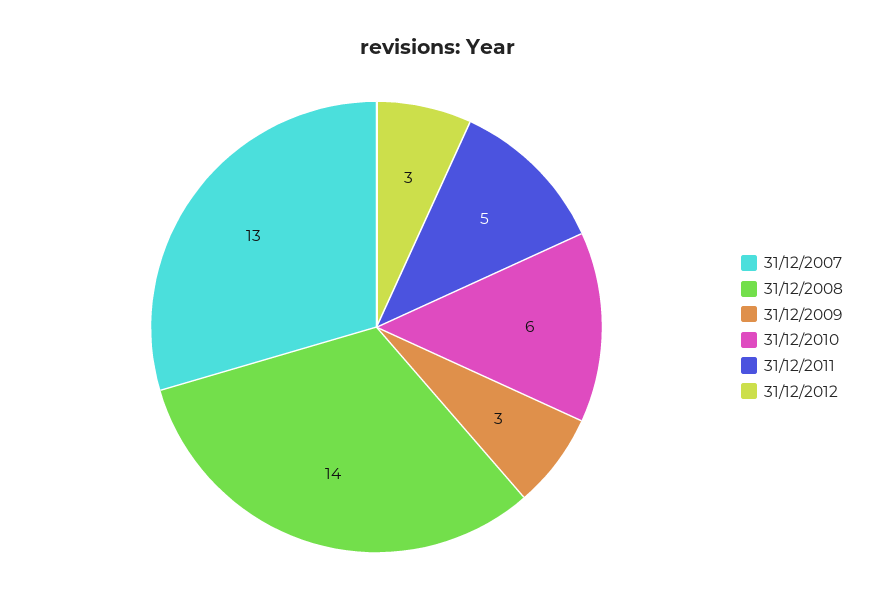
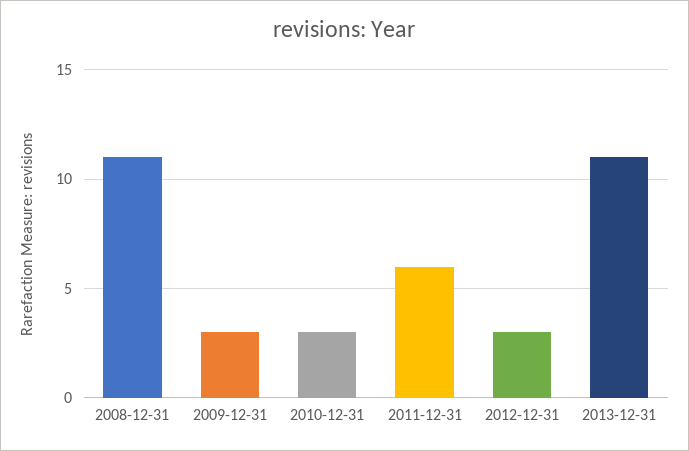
31/12/2007: 13 -> none
31/12/2008: 14 -> 11
31/12/2010: 6 -> 3
31/12/2011: 5 -> 6
2013-12-31: none -> 11

